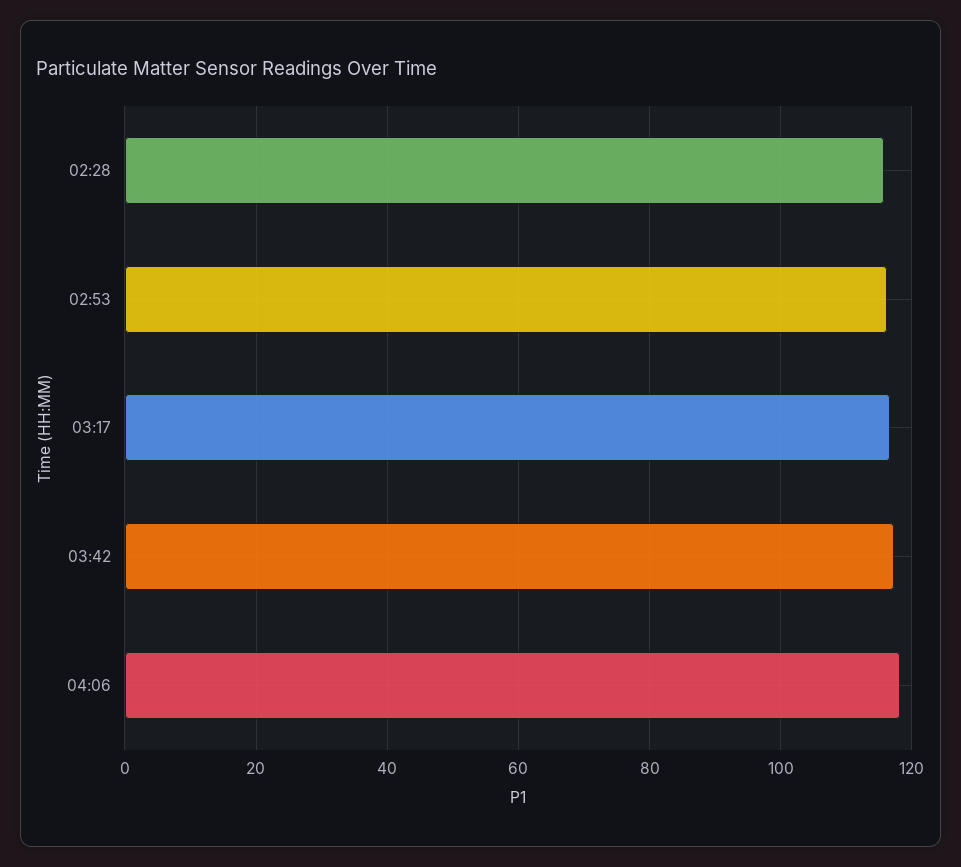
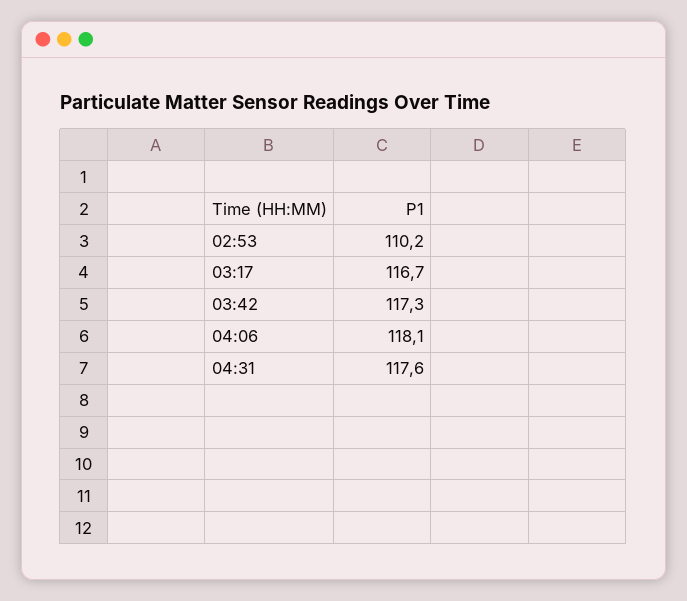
02:28: 116 -> none
02:53: 116 -> 110.2
04:31: none -> 117.6

